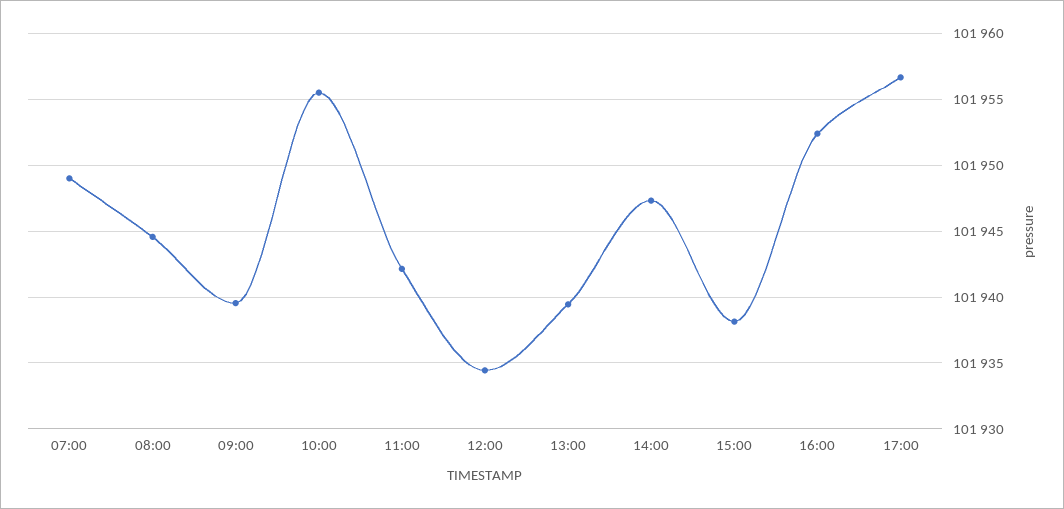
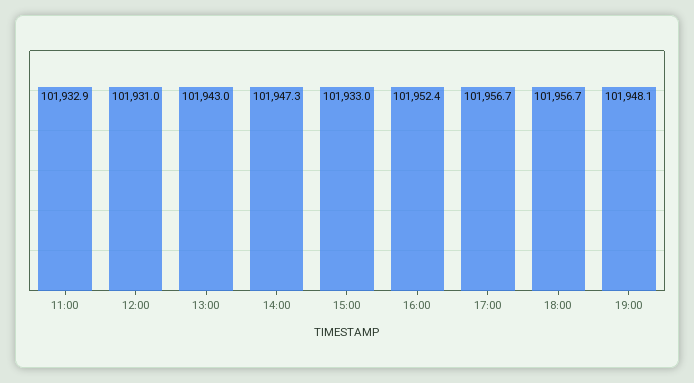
07:00: 101949 -> none
08:00: 101944.5 -> none
09:00: 101939.5 -> none
10:00: 101955.5 -> none
11:00: 101942 -> 101932.9
12:00: 101934.5 -> 101931
13:00: 101939.5 -> 101943
15:00: 101938 -> 101933
18:00: none -> 101956.7
19:00: none -> 101948.1

